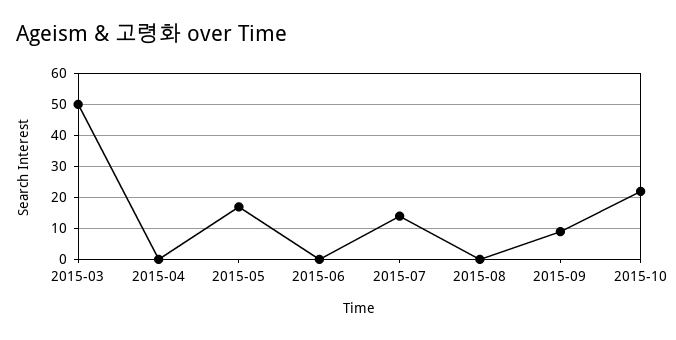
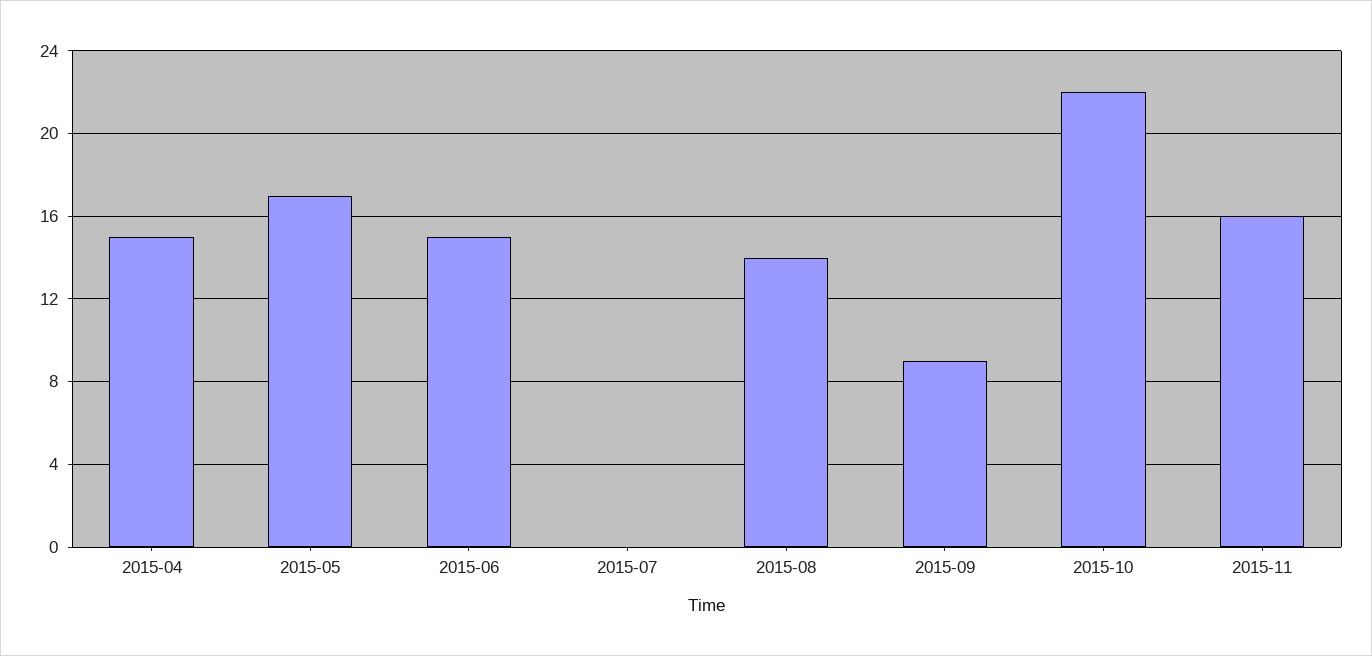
2015-03: 50 -> none
2015-04: 0 -> 15
2015-06: 0 -> 15
2015-07: 15 -> 0
2015-08: 0 -> 14
2015-11: none -> 16

